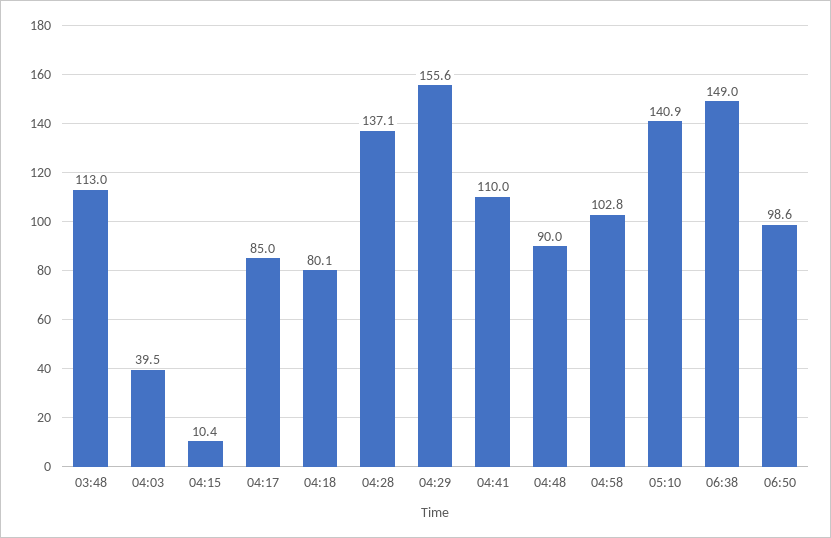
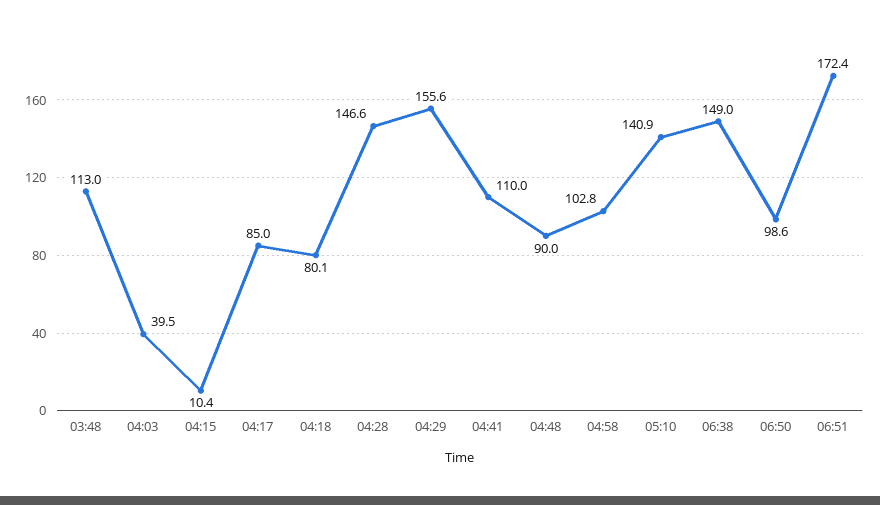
04:28: 137.1 -> 146.6
06:51: none -> 172.4

